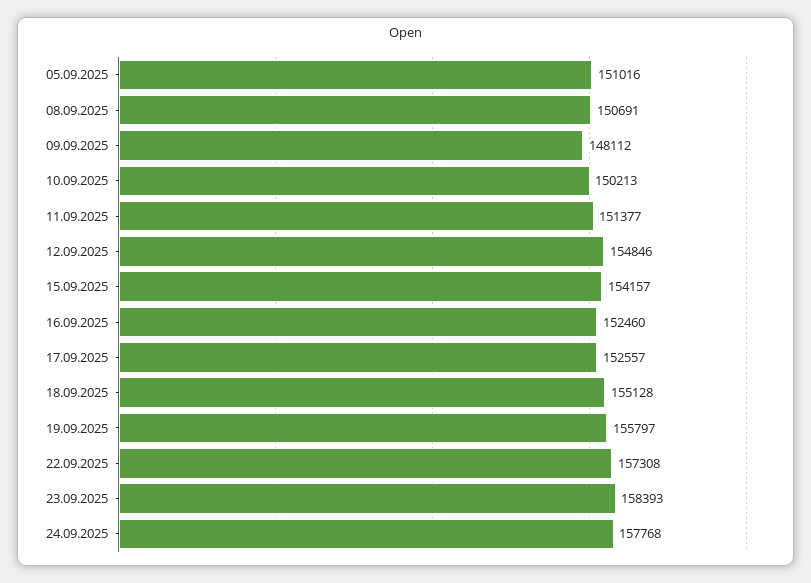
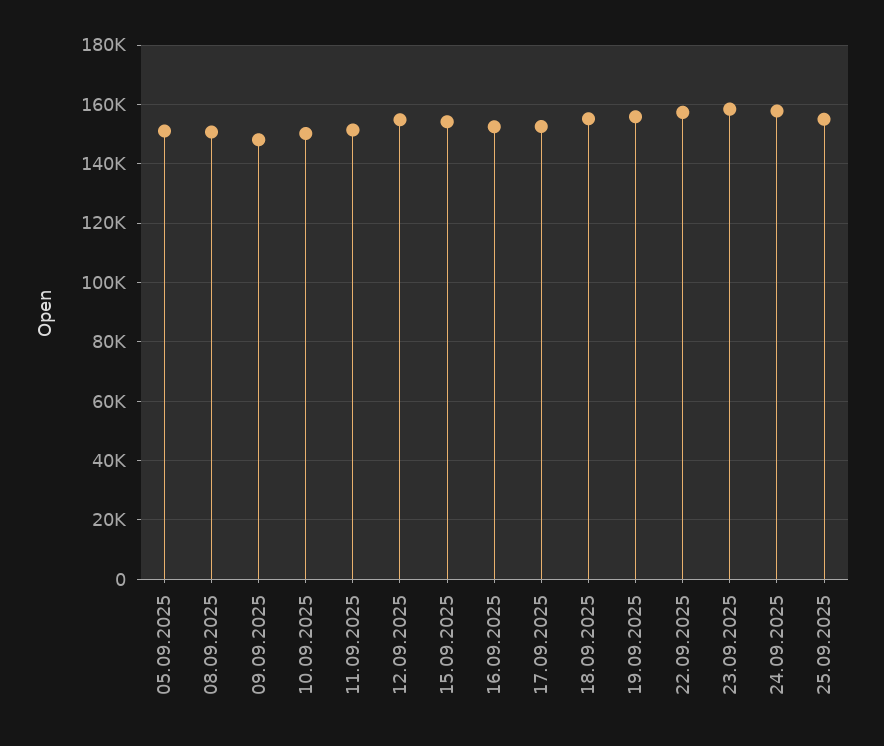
25.09.2025: none -> 155000

